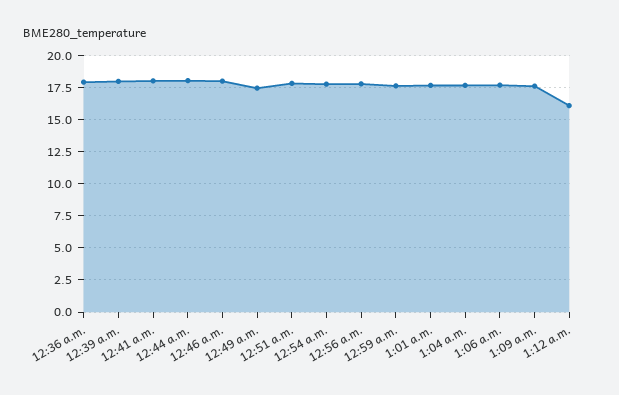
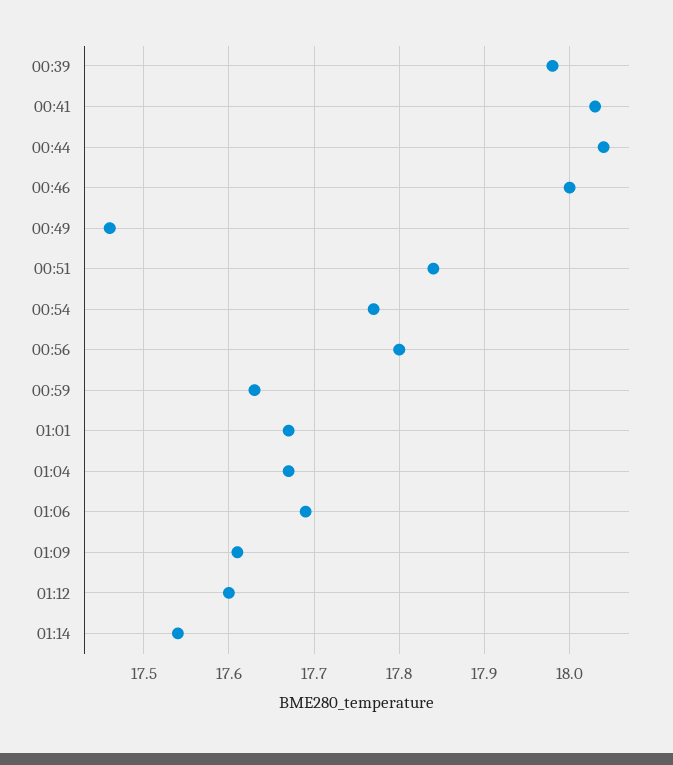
12:36 a.m.: 18 -> none
1:12 a.m.: 16 -> 17.6
01:14: none -> 17.54

